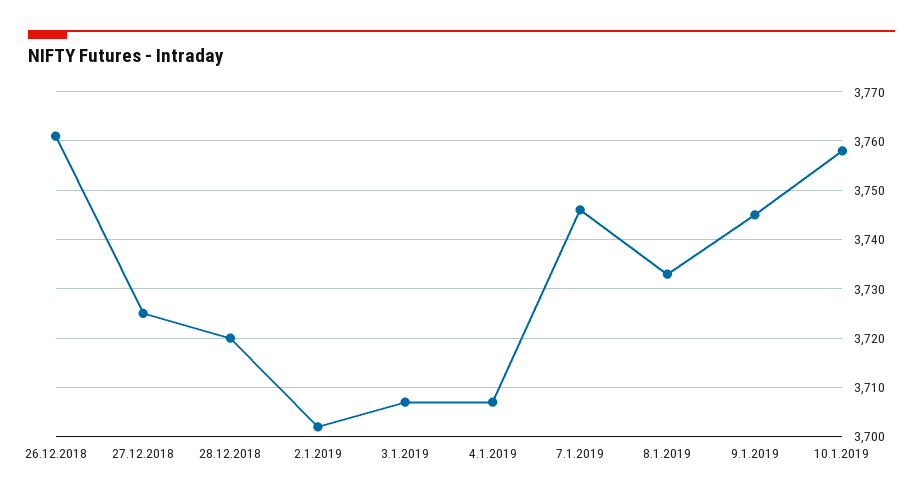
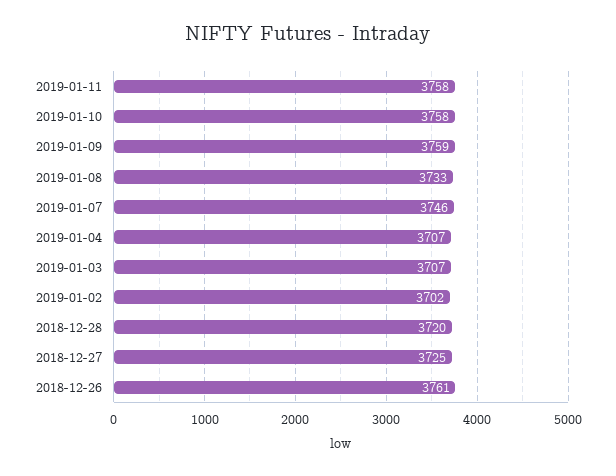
9.1.2019: 3745 -> 3759
2019-01-11: none -> 3758

